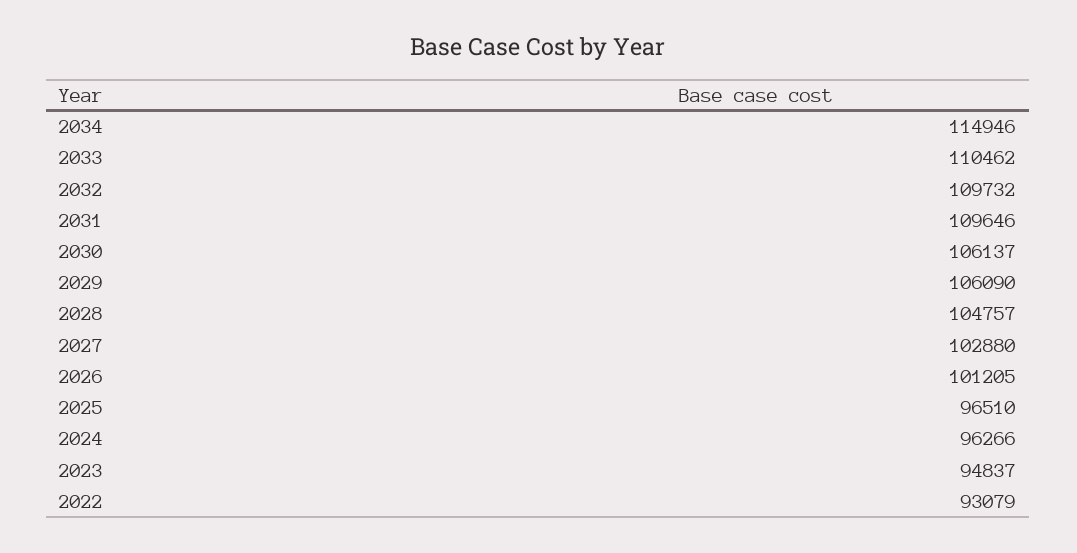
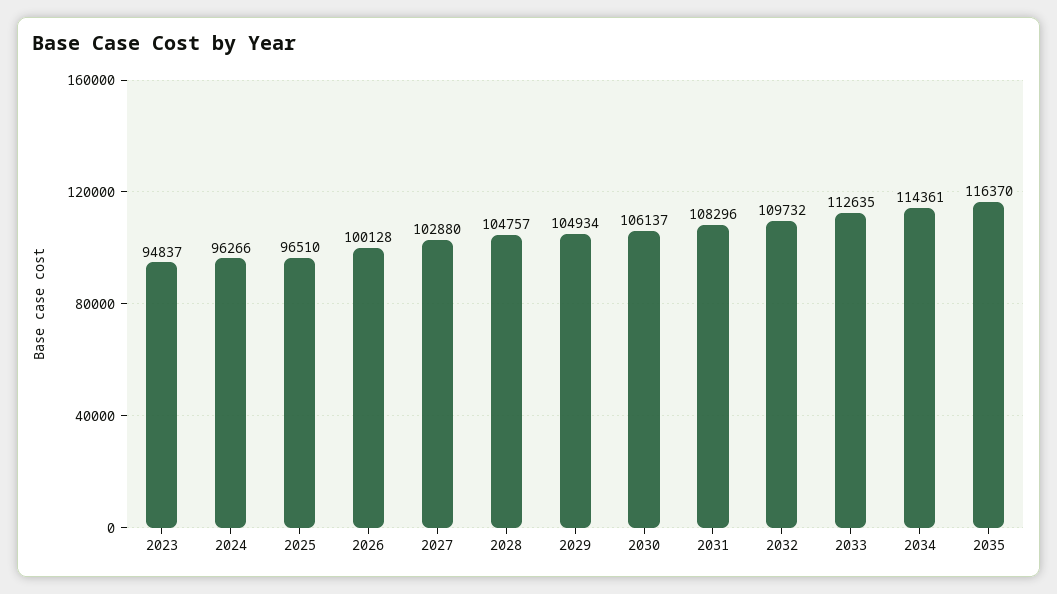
2034: 114946 -> 114361
2033: 110462 -> 112635
2031: 109646 -> 108296
2029: 106090 -> 104934
2026: 101205 -> 100128
2022: 93079 -> none
2035: none -> 116370

